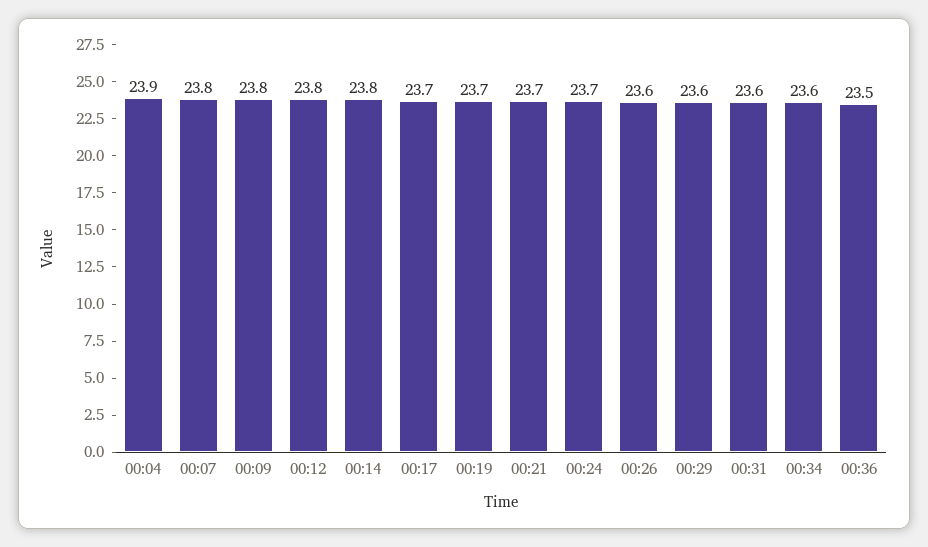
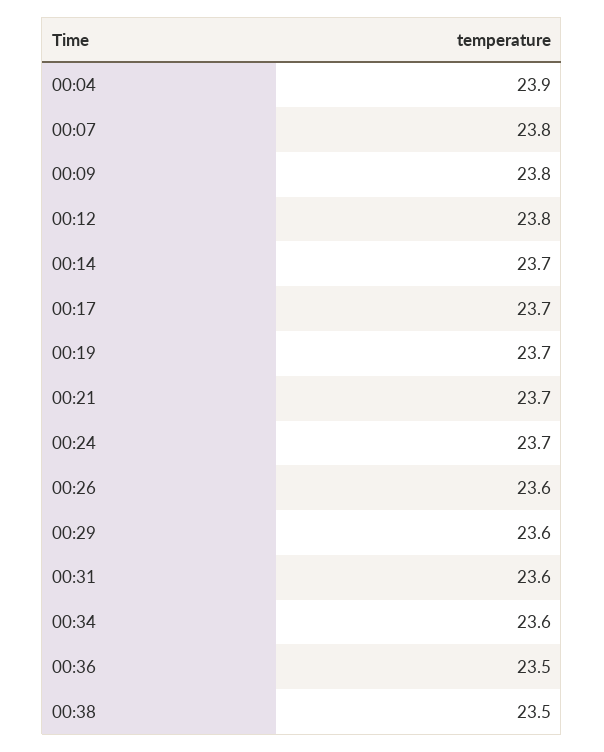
00:14: 23.8 -> 23.7
00:38: none -> 23.5

